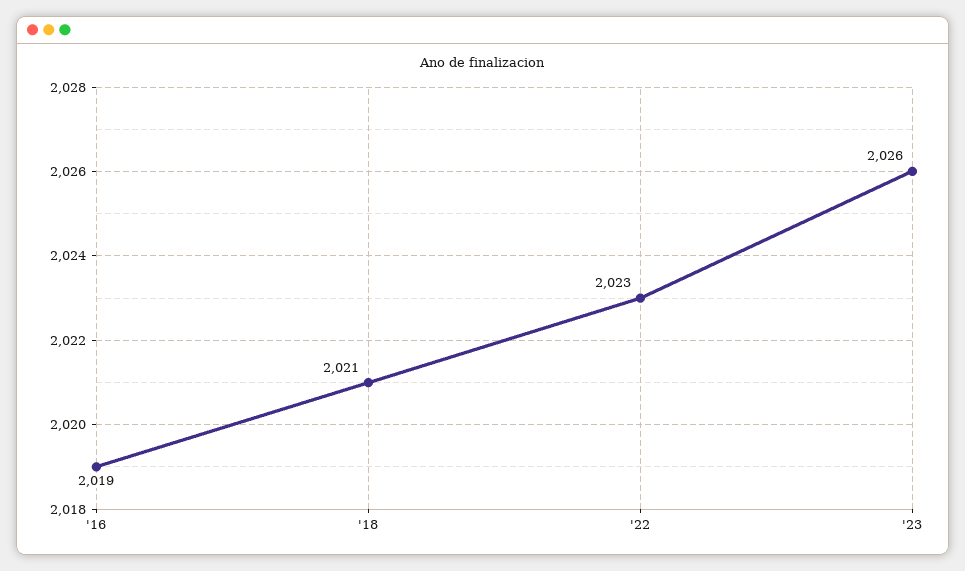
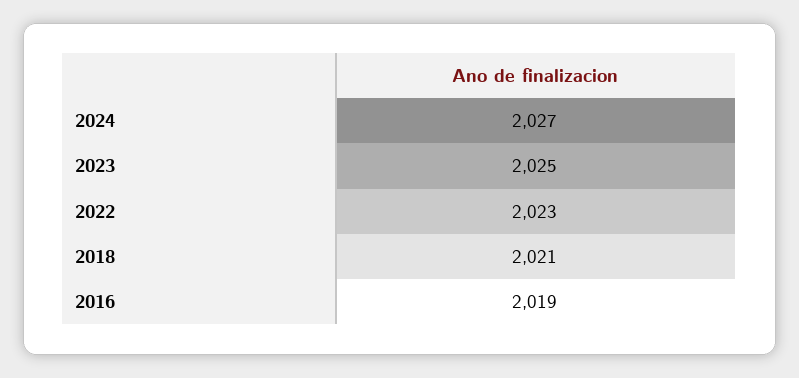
'23: 2026 -> 2025
2024: none -> 2027

